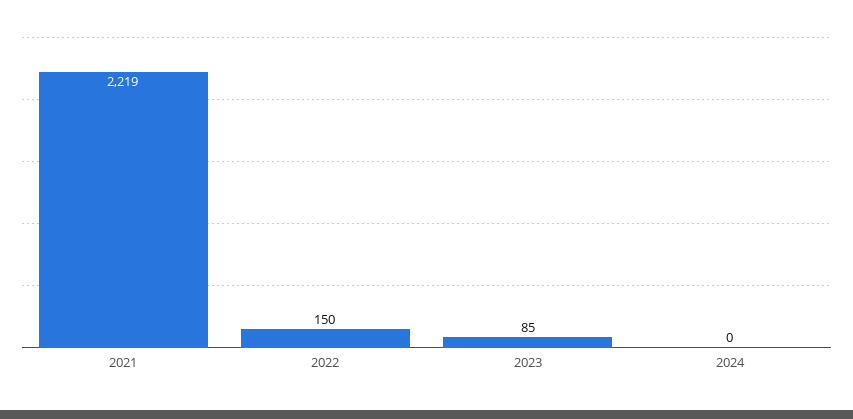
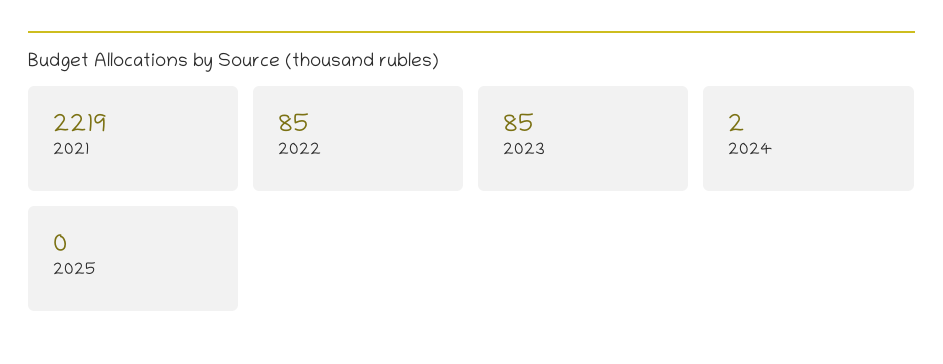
2022: 150 -> 85
2024: 0 -> 2
2025: none -> 0

